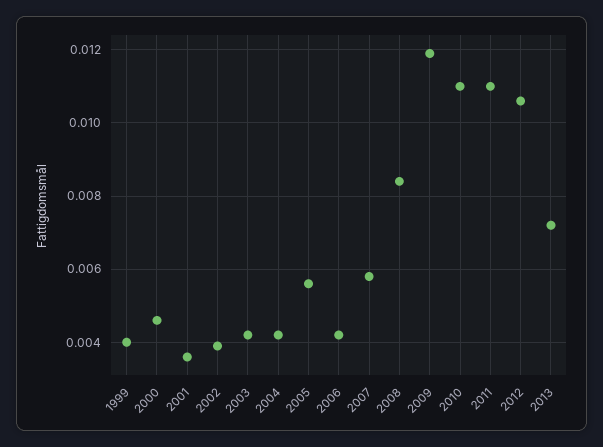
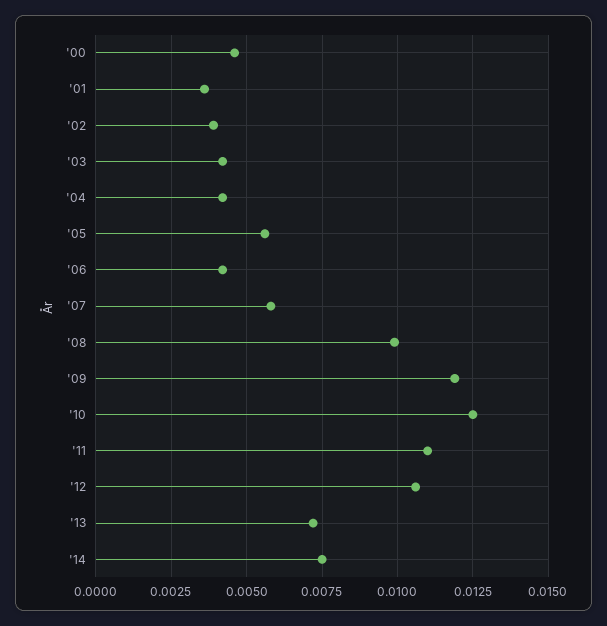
1999: 0.004 -> none
2008: 0.0085 -> 0.01
2010: 0.011 -> 0.0125
'14: none -> 0.0075

